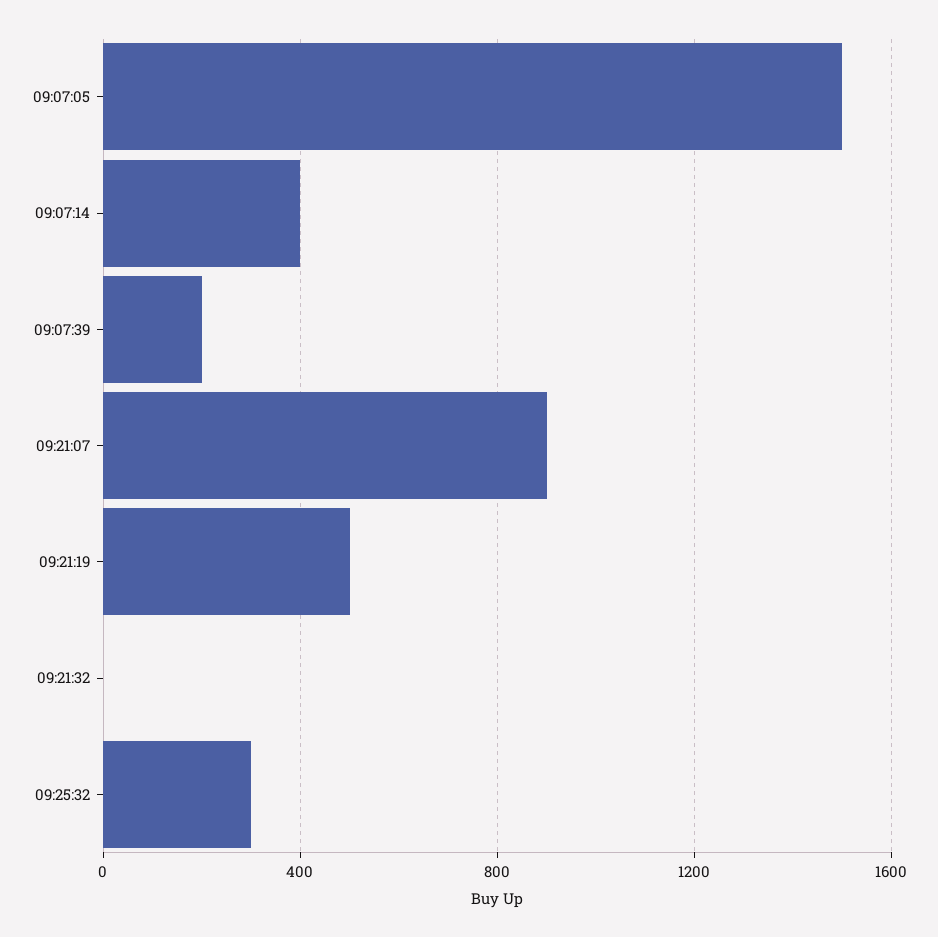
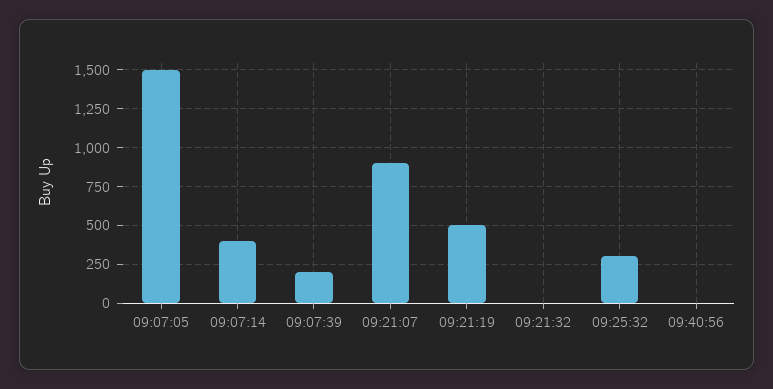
09:40:56: none -> 0

